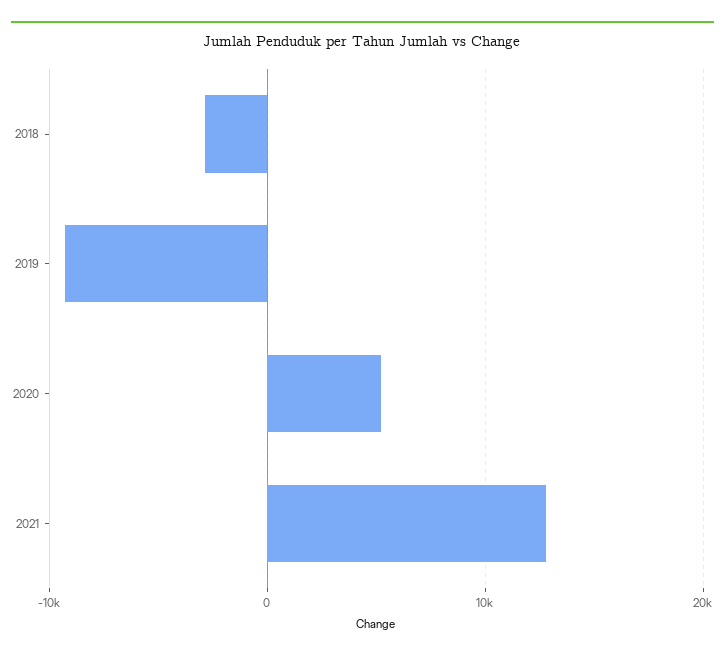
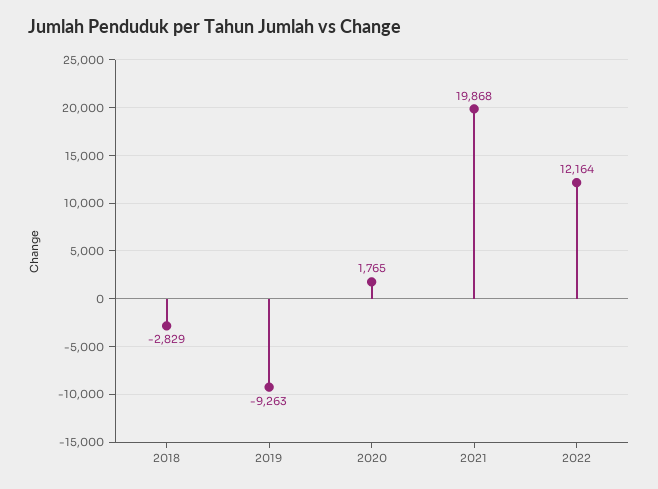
2020: 5000 -> 1765
2021: 13000 -> 19868
2022: none -> 12164

